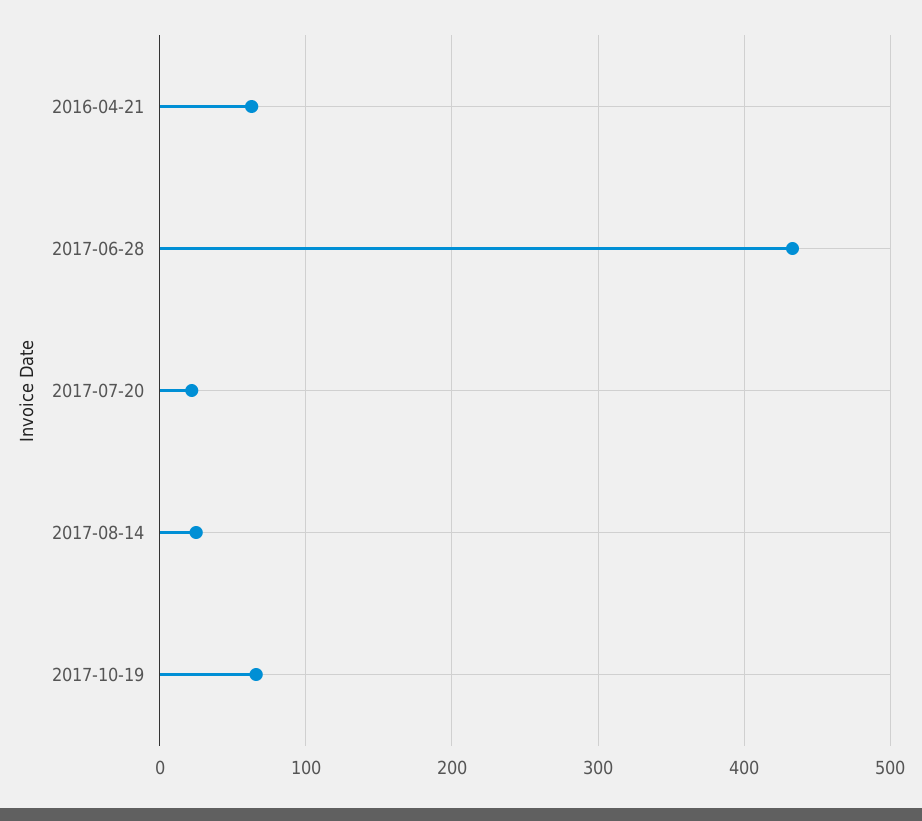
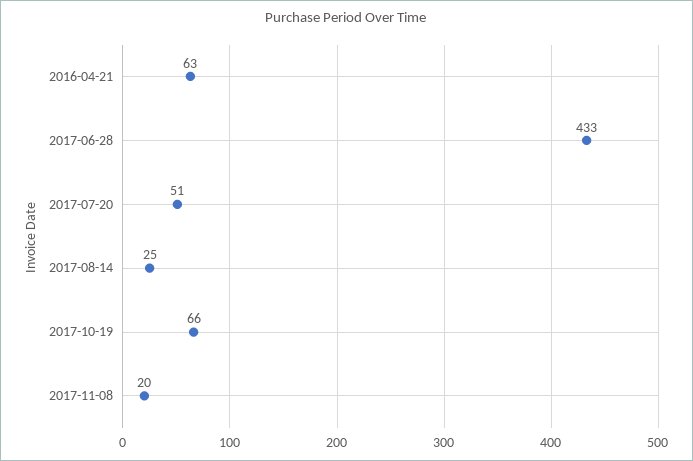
2017-07-20: 20 -> 51
2017-11-08: none -> 20

